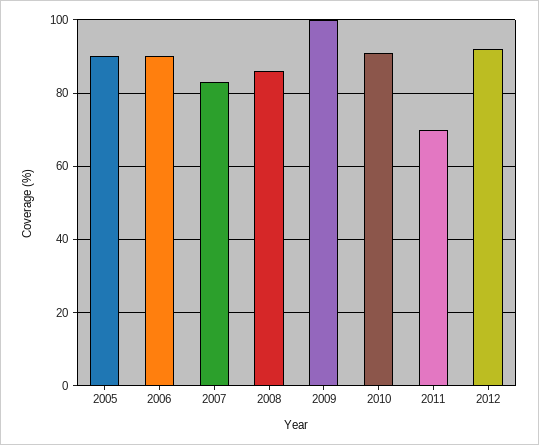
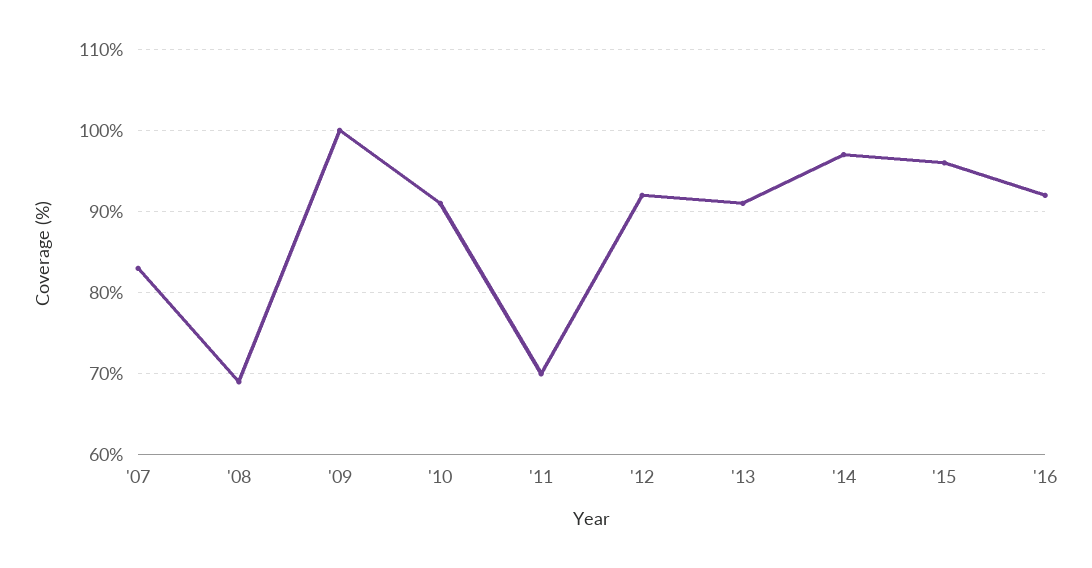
2005: 90 -> none
2006: 90 -> none
2008: 85 -> 69
'13: none -> 91
'14: none -> 97
'15: none -> 96
'16: none -> 92

